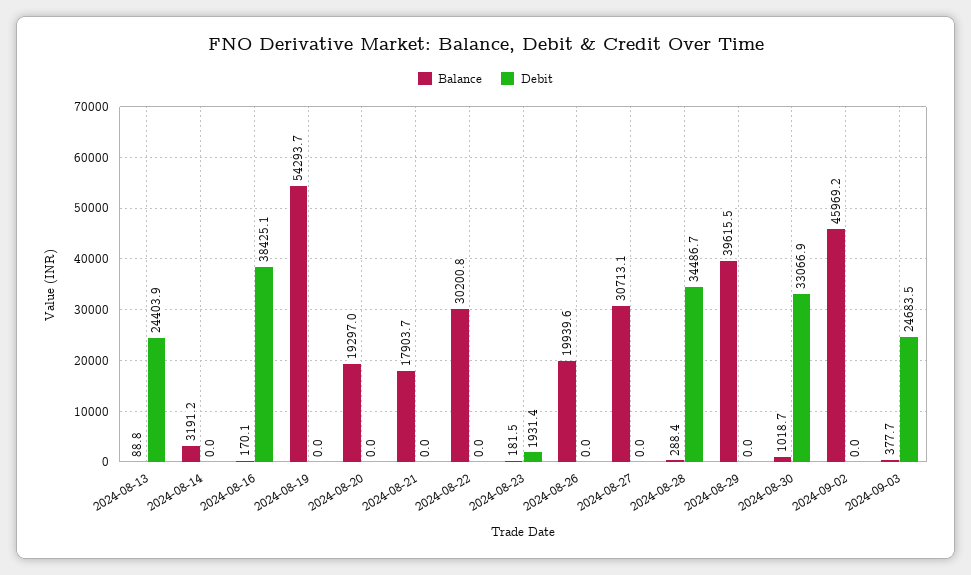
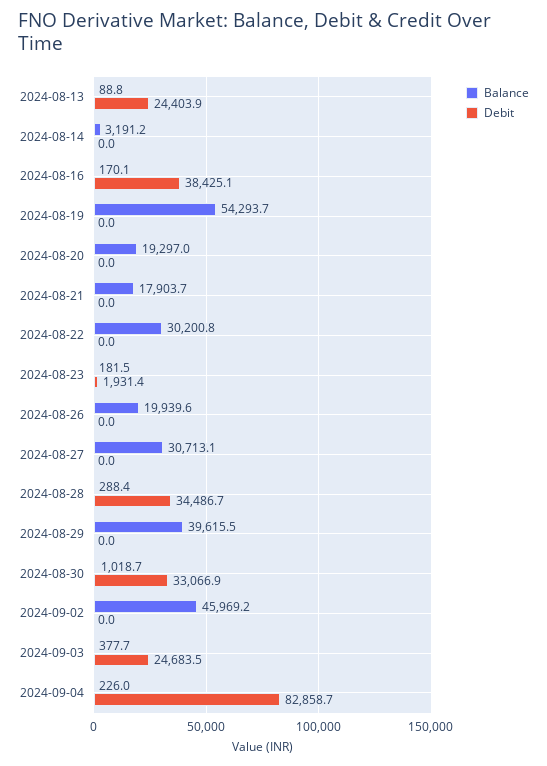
Balance, 2024-09-04: none -> 226
Debit, 2024-09-04: none -> 82858.7

